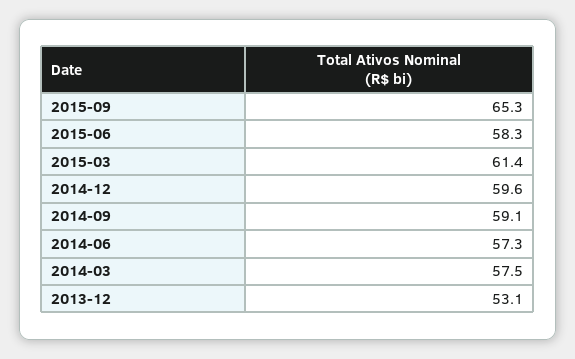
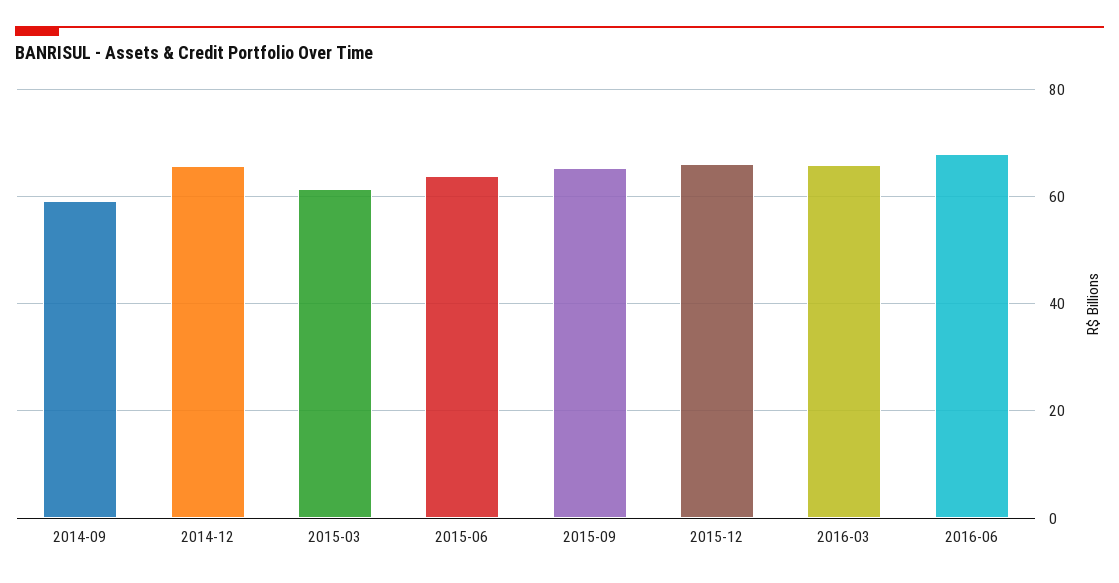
2015-06: 58.3 -> 64
2014-12: 59.6 -> 66
2014-06: 57.3 -> none
2014-03: 57.5 -> none
2013-12: 53.1 -> none
2015-12: none -> 66
2016-03: none -> 66
2016-06: none -> 68

